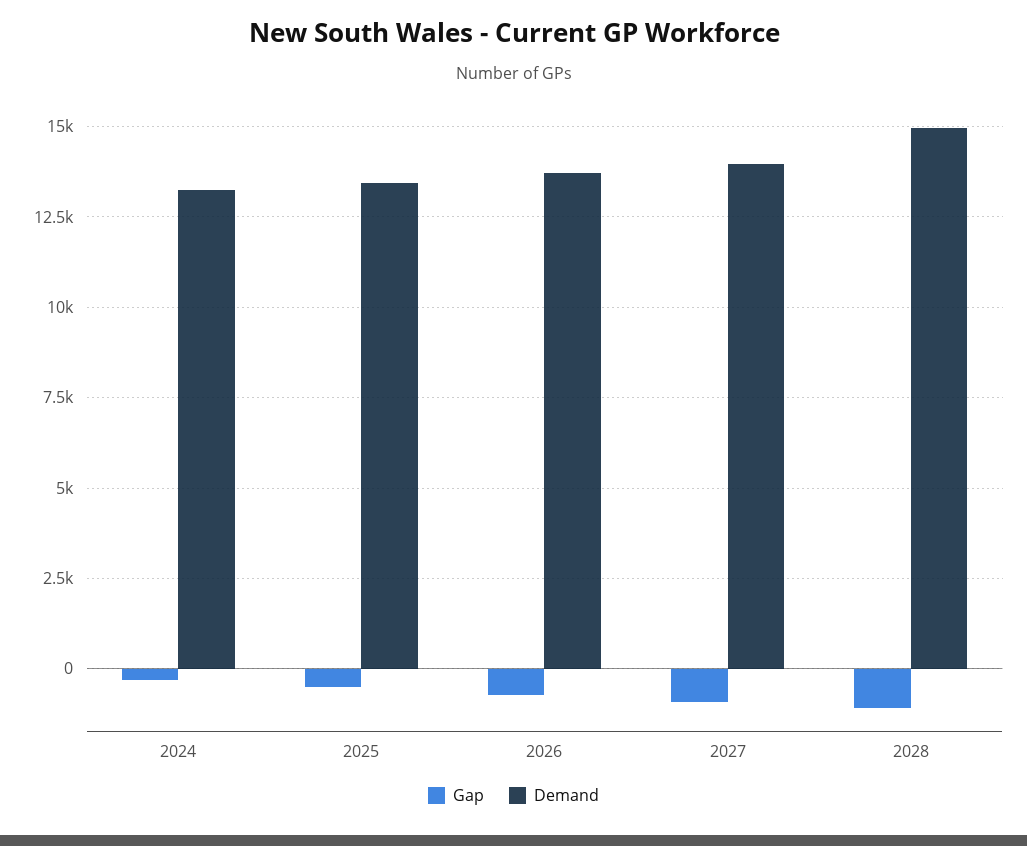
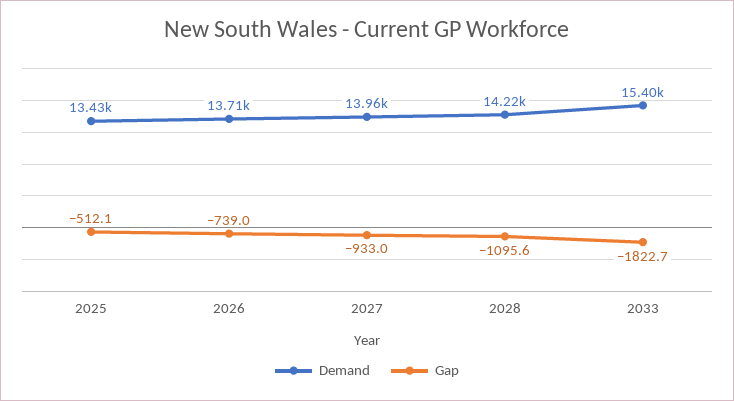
Gap, 2024: -250 -> none
Demand, 2024: 13250 -> none
Demand, 2028: 15000 -> 14220
Demand, 2033: none -> 15400
Gap, 2033: none -> -1822.7

